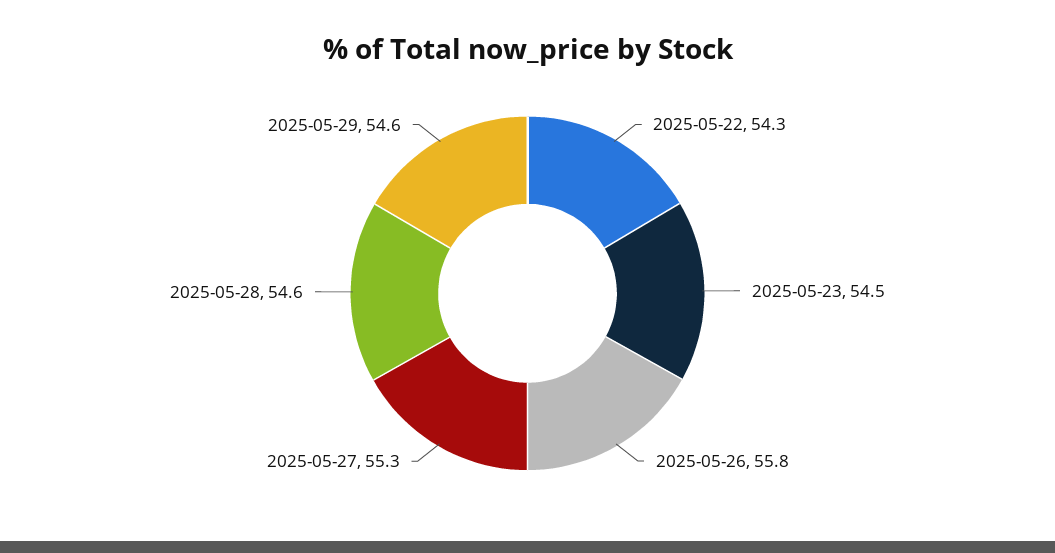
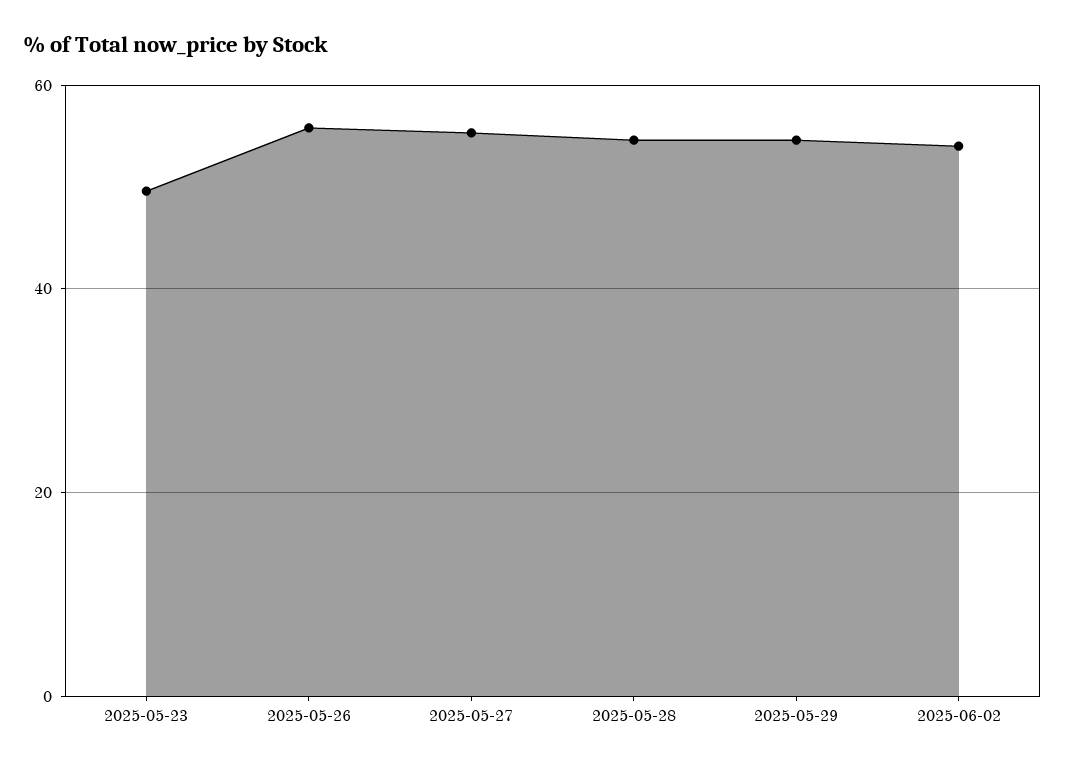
2025-05-22: 54.3 -> none
2025-05-23: 54.5 -> 50
2025-06-02: none -> 54

